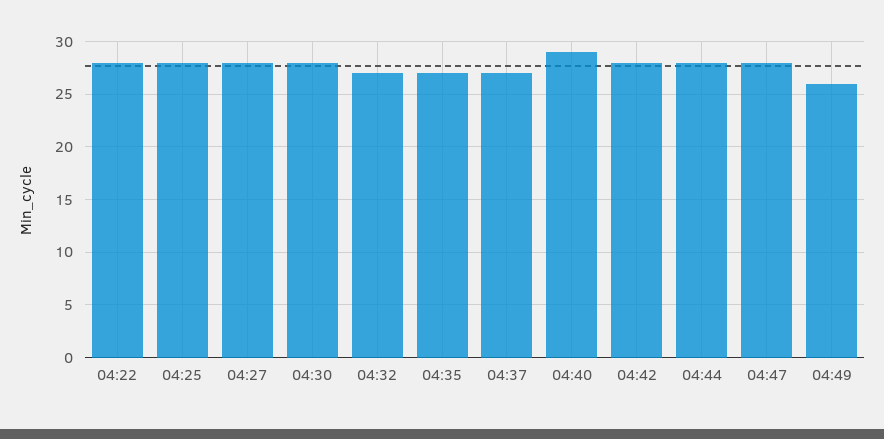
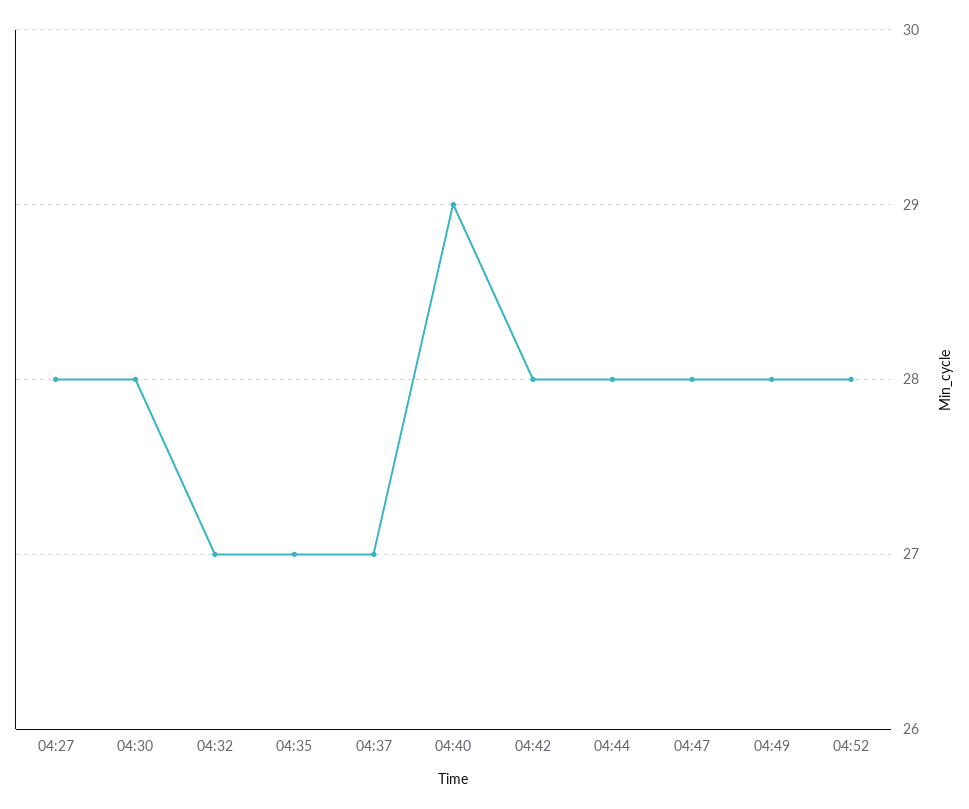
04:22: 28 -> none
04:25: 28 -> none
04:49: 26 -> 28
04:52: none -> 28

